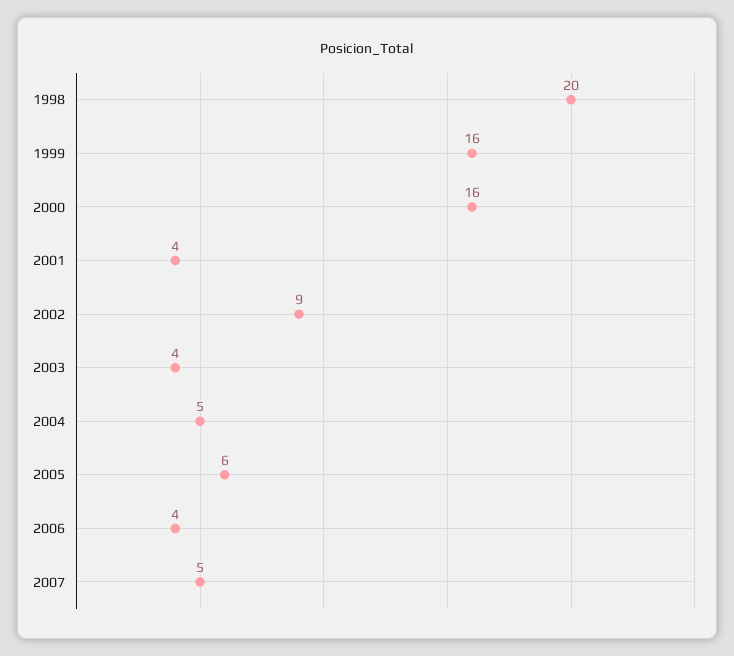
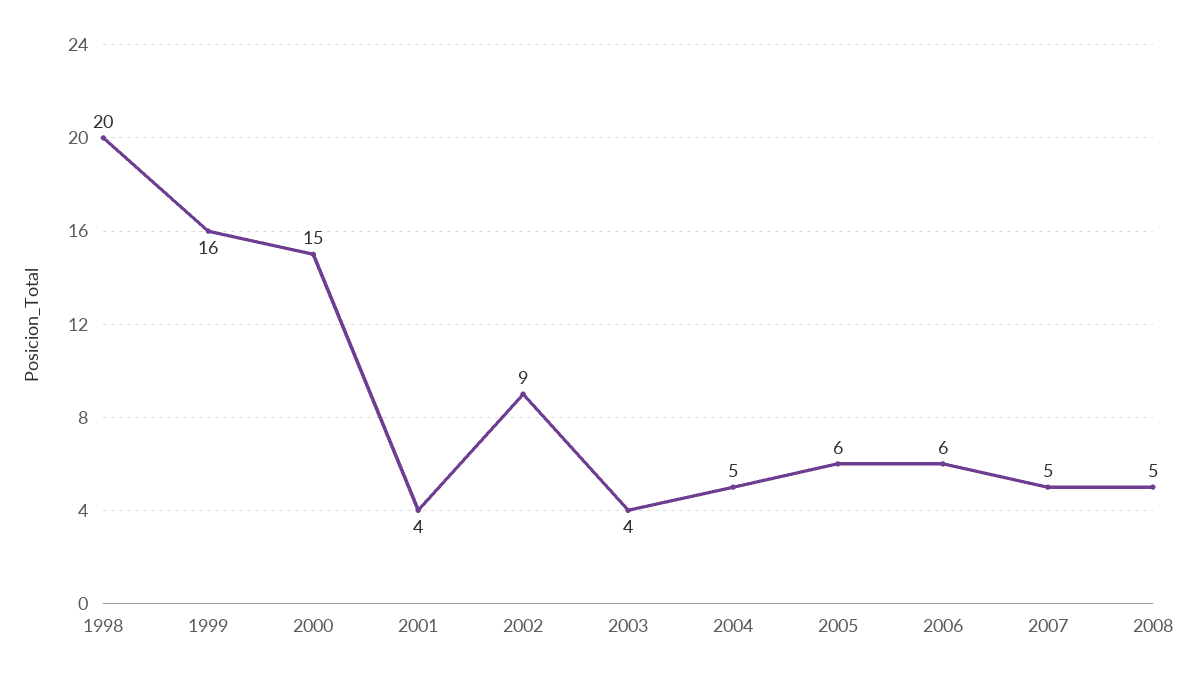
2000: 16 -> 15
2006: 4 -> 6
2008: none -> 5

